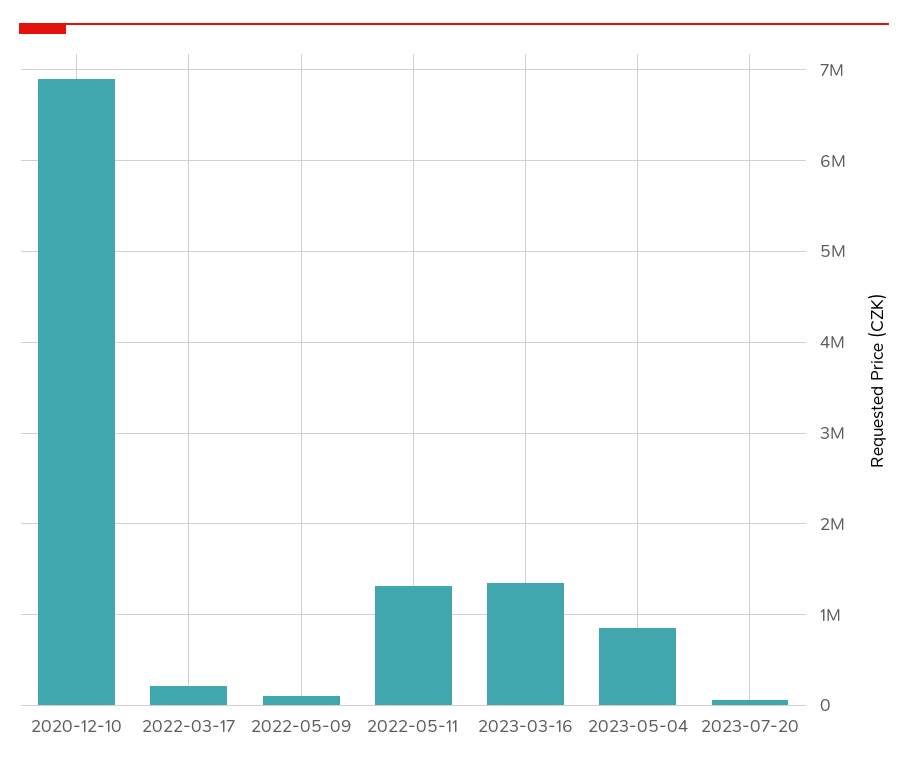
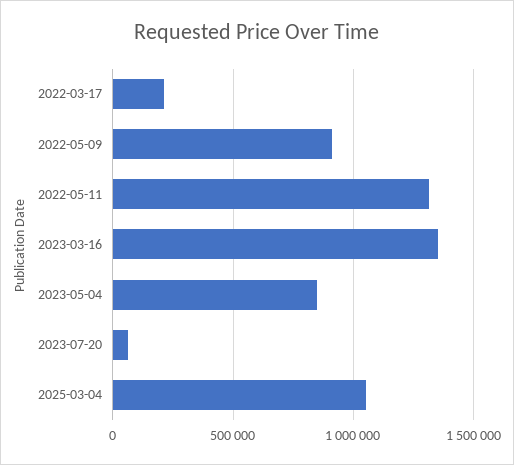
2020-12-10: 6900000 -> none
2022-05-09: 100000 -> 900000
2025-03-04: none -> 1050000

